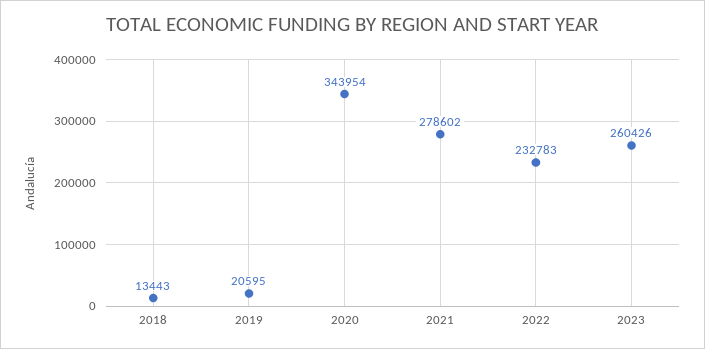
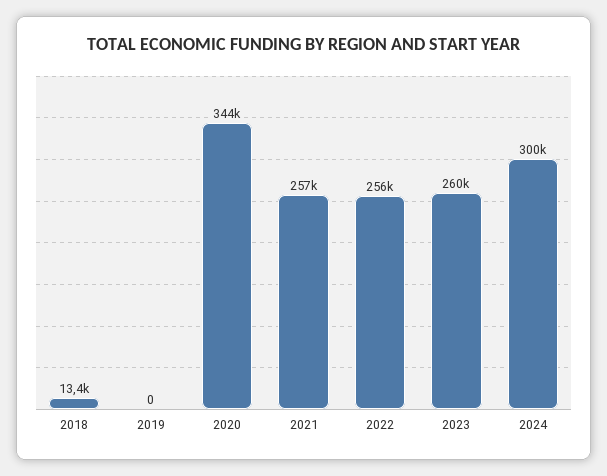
2019: 20595 -> 0
2021: 278602 -> 257000
2022: 232783 -> 256000
2024: none -> 300000

